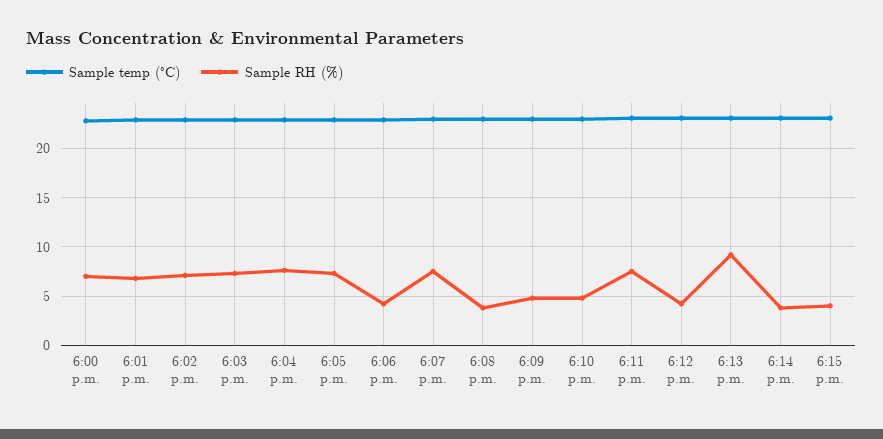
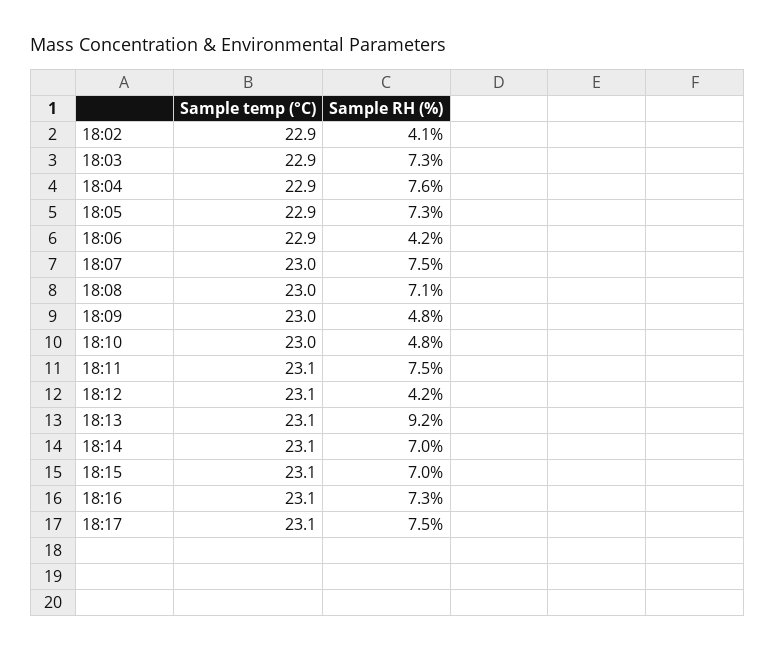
Sample temp (°C), 6:00 p.m.: 23 -> none
Sample RH (%), 6:00 p.m.: 7 -> none
Sample temp (°C), 6:01 p.m.: 23 -> none
Sample RH (%), 6:01 p.m.: 7 -> none
Sample RH (%), 6:02 p.m.: 7 -> 4.1
Sample RH (%), 6:08 p.m.: 4 -> 7.1
Sample RH (%), 6:14 p.m.: 4 -> 7
Sample RH (%), 6:15 p.m.: 4 -> 7
Sample temp (°C), 18:16: none -> 23.1
Sample RH (%), 18:16: none -> 7.3
Sample temp (°C), 18:17: none -> 23.1
Sample RH (%), 18:17: none -> 7.5

